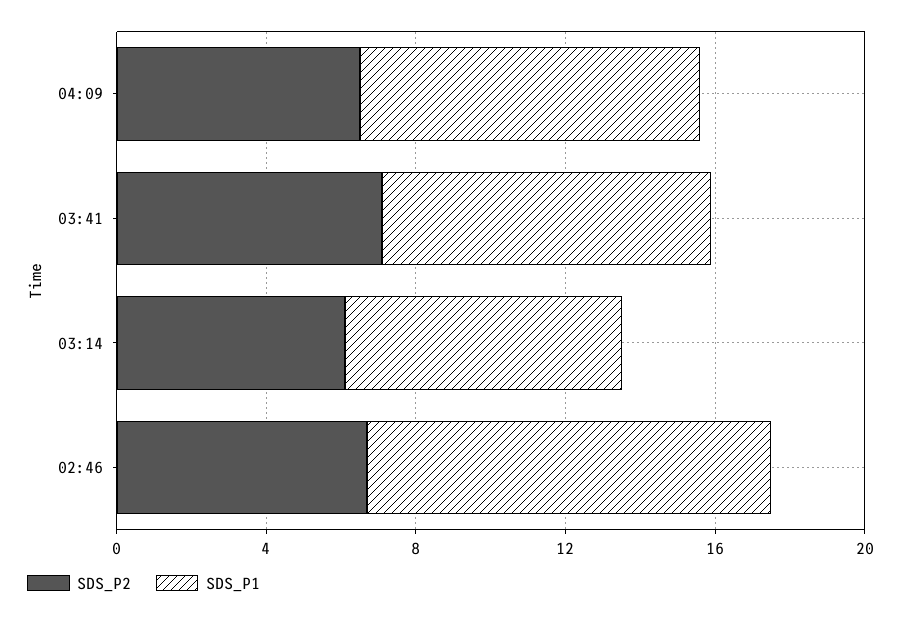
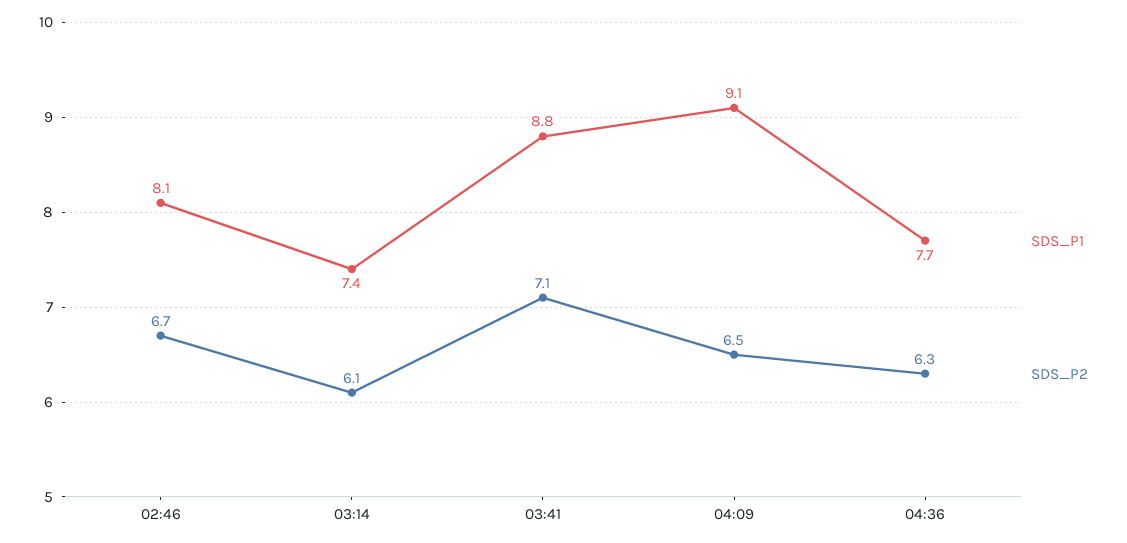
SDS_P1, 02:46: 11 -> 8.1
SDS_P1, 04:36: none -> 7.7
SDS_P2, 04:36: none -> 6.3

